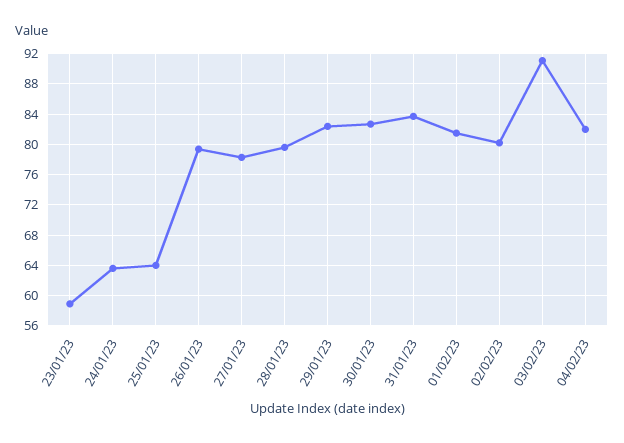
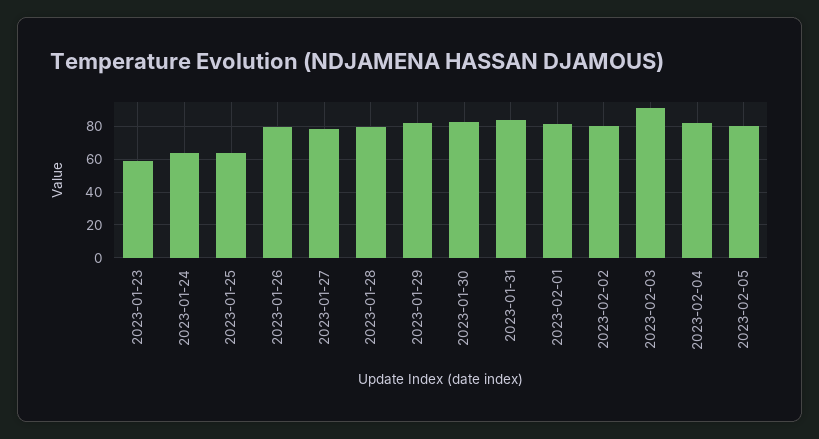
2023-02-05: none -> 80

